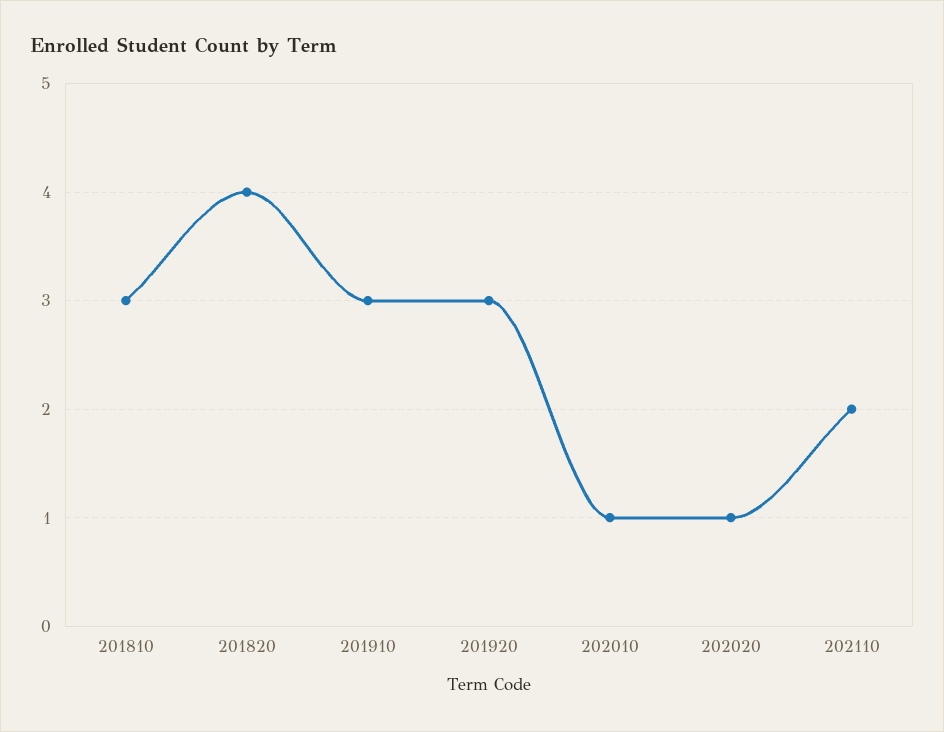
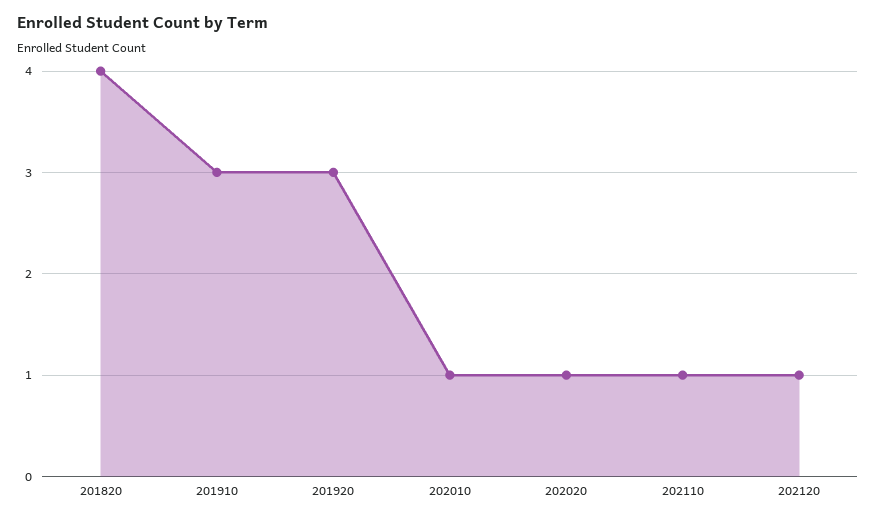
201810: 3 -> none
202110: 2 -> 1
202120: none -> 1

